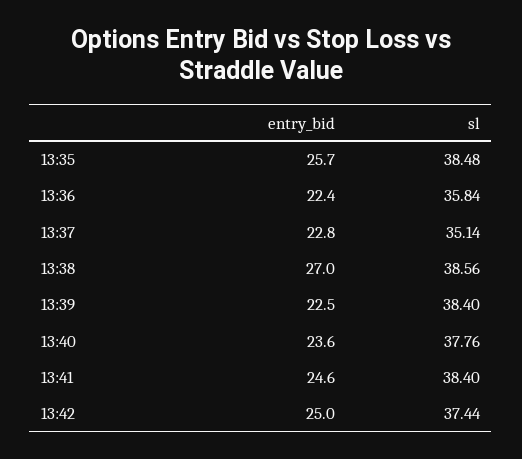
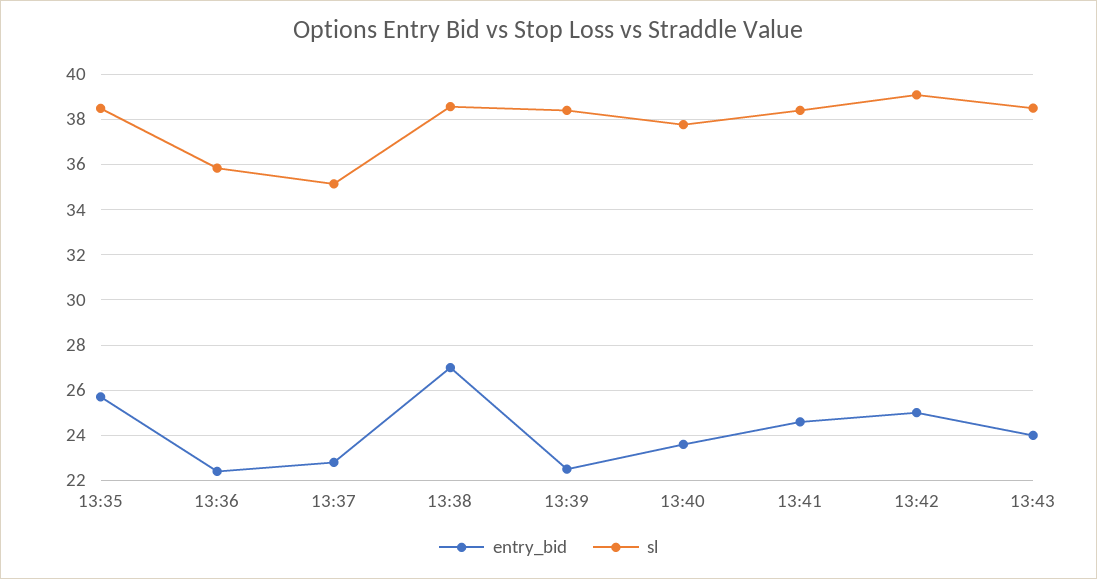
sl, 13:42: 37.44 -> 39
entry_bid, 13:43: none -> 24
sl, 13:43: none -> 38.5

